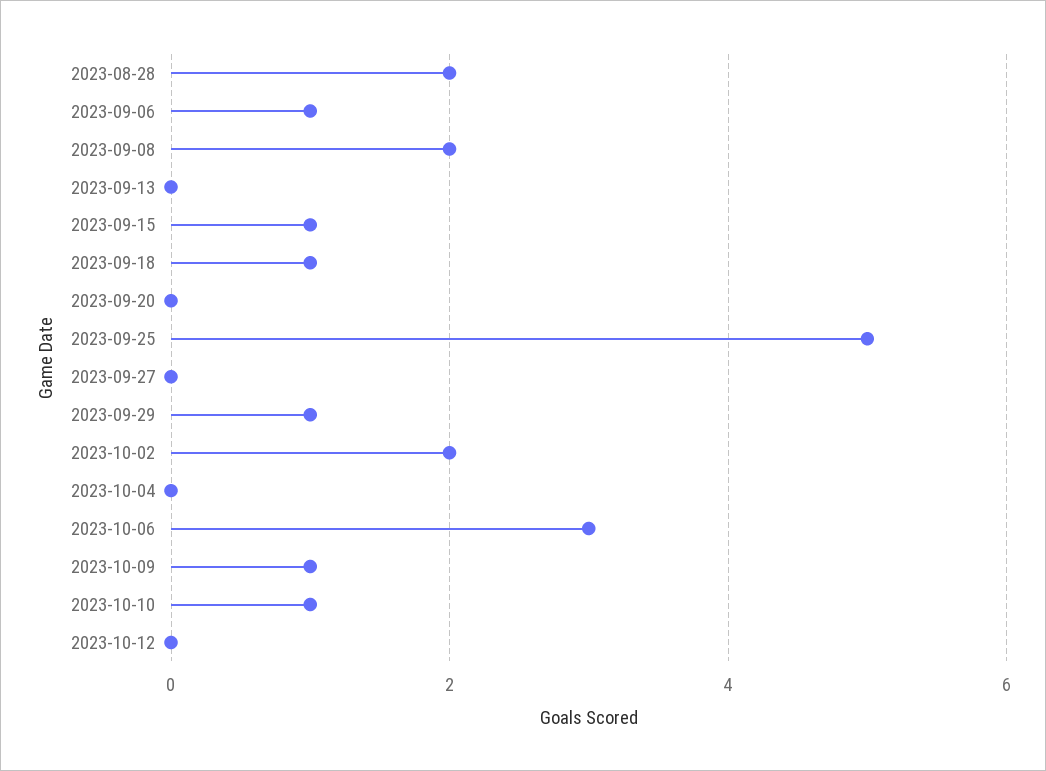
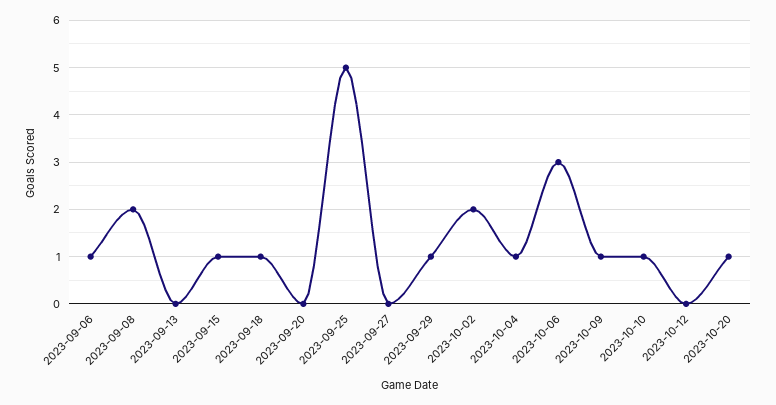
2023-08-28: 2 -> none
2023-10-04: 0 -> 1
2023-10-20: none -> 1

